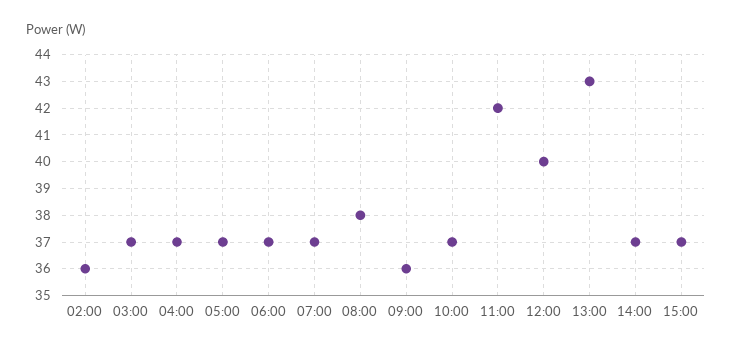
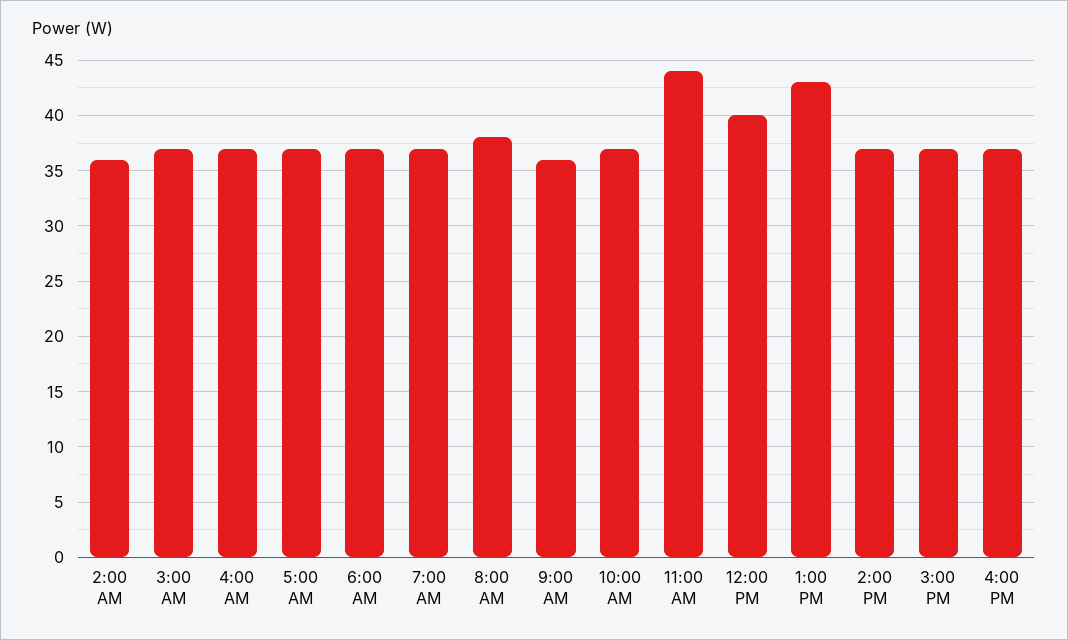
11:00: 42 -> 44
4:00 PM: none -> 37

